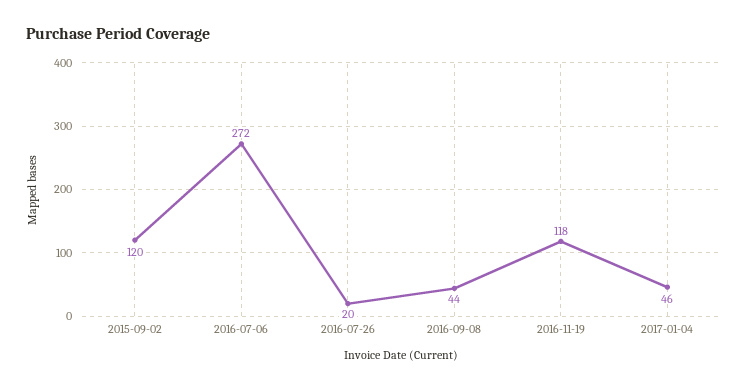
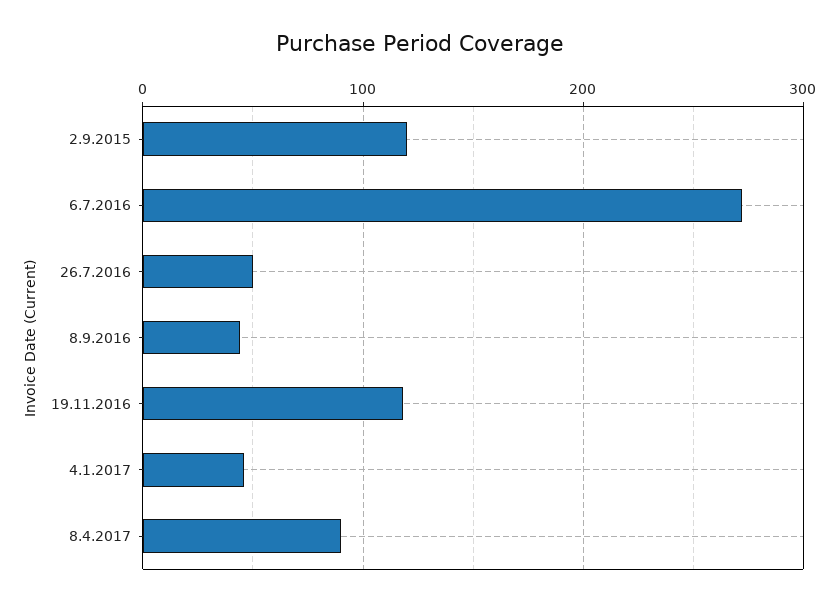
2016-07-26: 20 -> 50
8.4.2017: none -> 90

